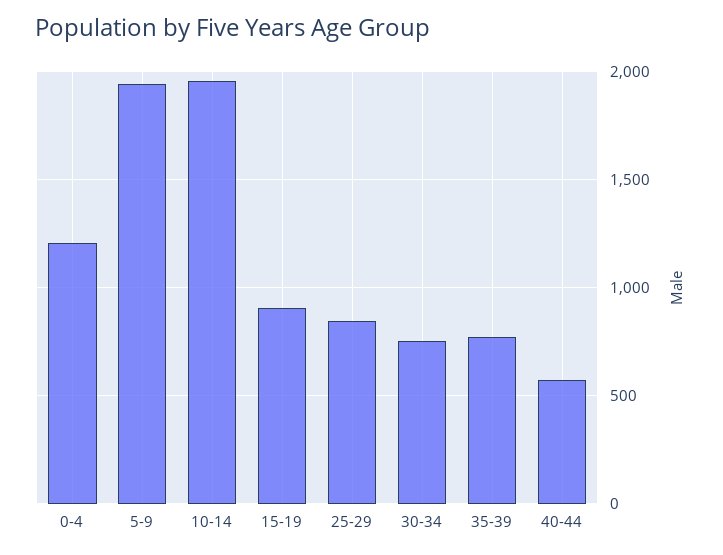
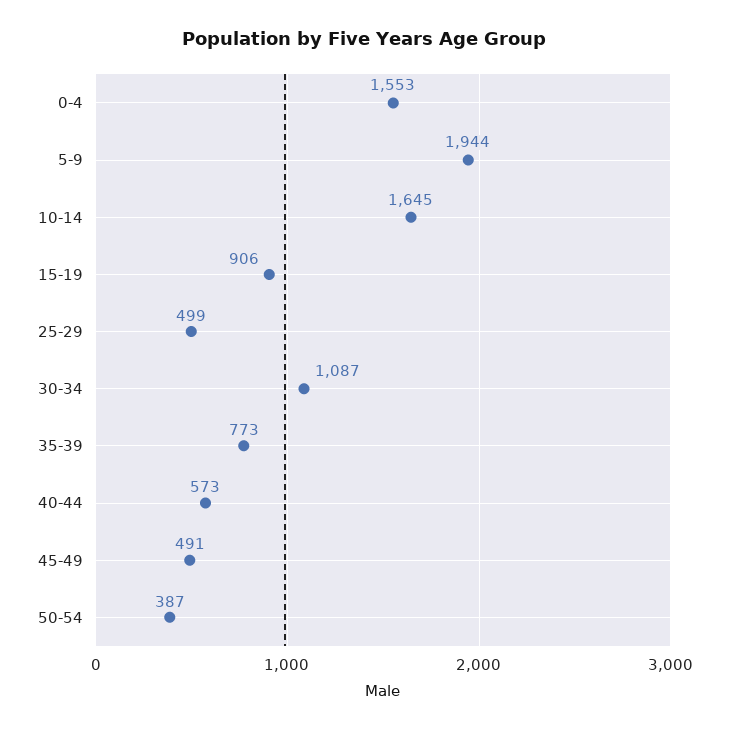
0-4: 1200 -> 1553
10-14: 1950 -> 1645
25-29: 850 -> 499
30-34: 750 -> 1087
45-49: none -> 491
50-54: none -> 387

